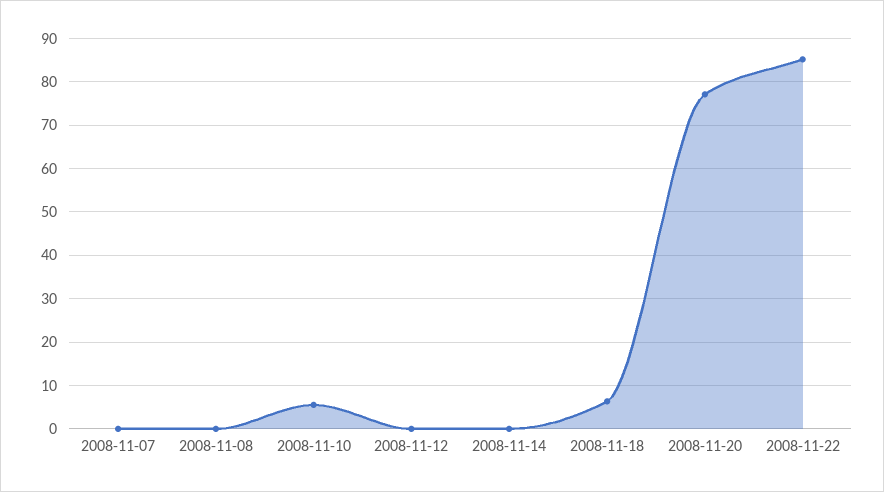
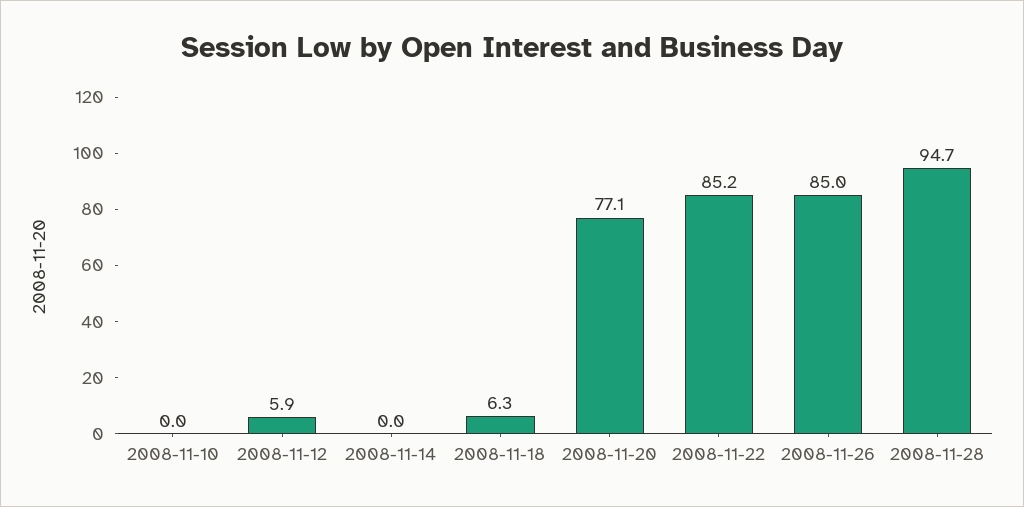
2008-11-07: 0 -> none
2008-11-08: 0 -> none
2008-11-10: 6 -> 0
2008-11-12: 0 -> 5.9
2008-11-26: none -> 85
2008-11-28: none -> 94.7

